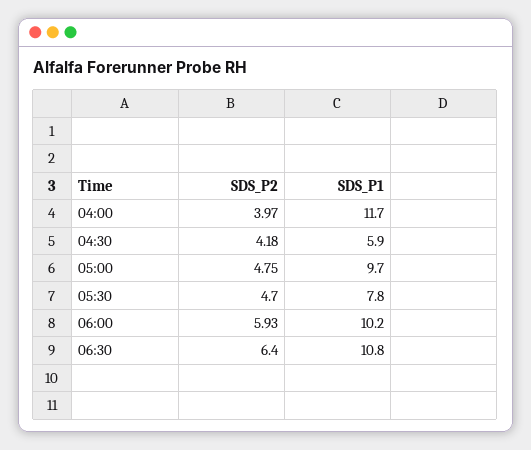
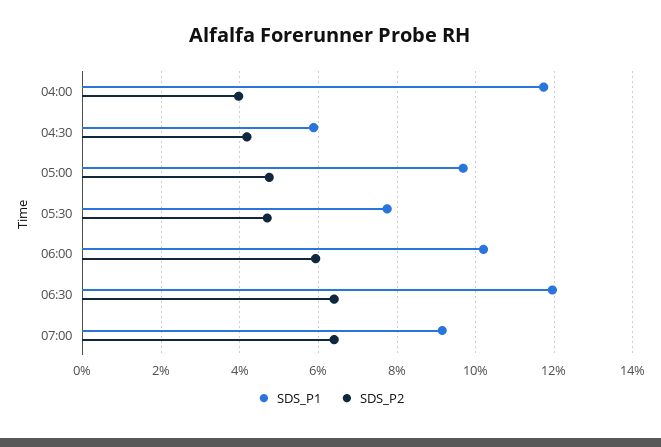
SDS_P1, 06:30: 10.8 -> 12
SDS_P1, 07:00: none -> 9.2
SDS_P2, 07:00: none -> 6.4

